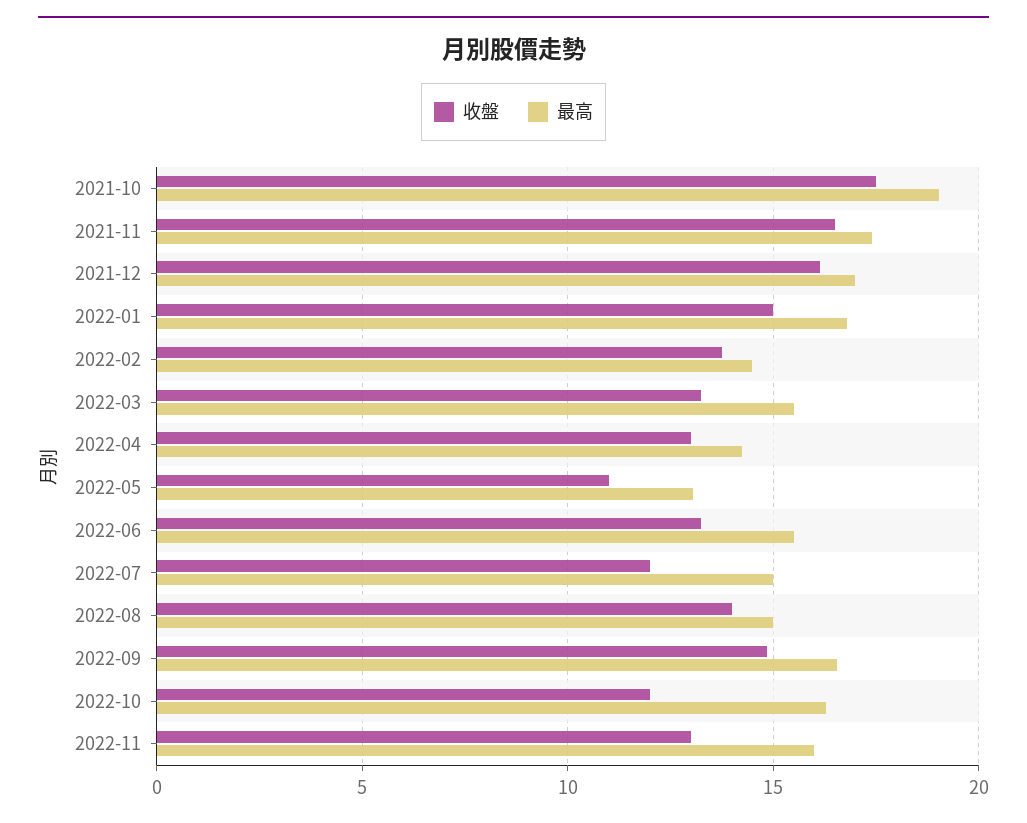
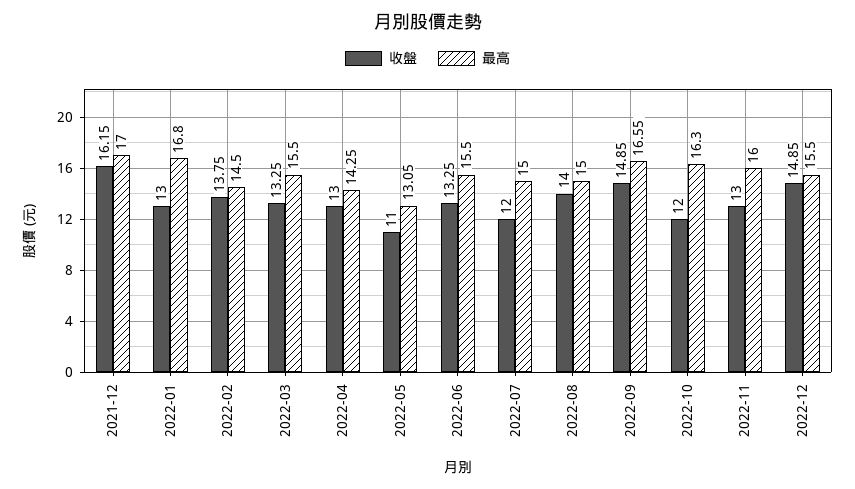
收盤, 2021-10: 17.5 -> none
最高, 2021-10: 19 -> none
收盤, 2021-11: 16.5 -> none
最高, 2021-11: 17.5 -> none
收盤, 2022-01: 15 -> 13
收盤, 2022-12: none -> 14.85
最高, 2022-12: none -> 15.5

